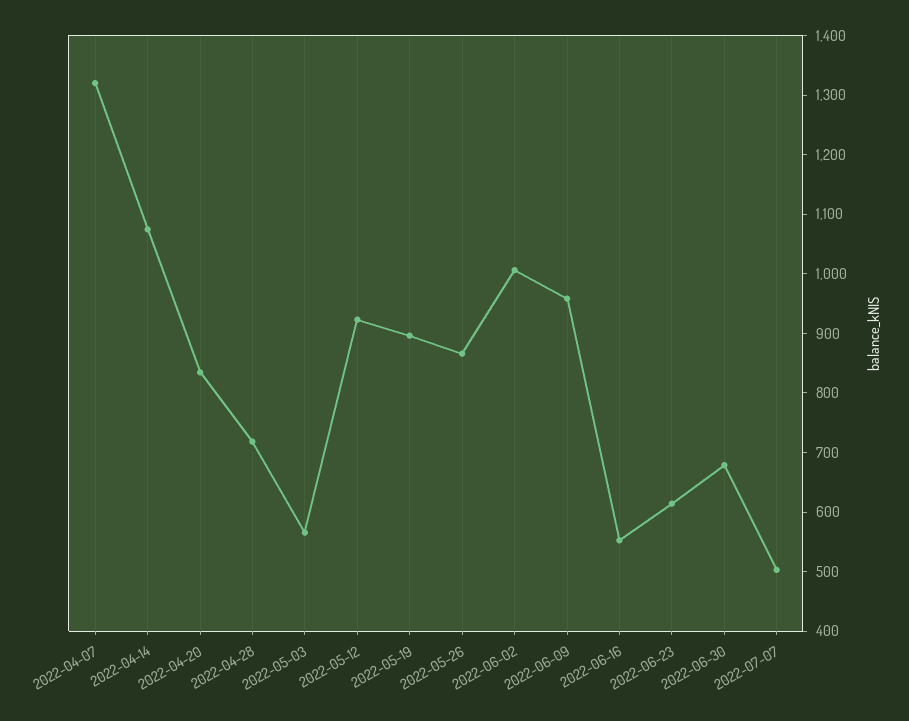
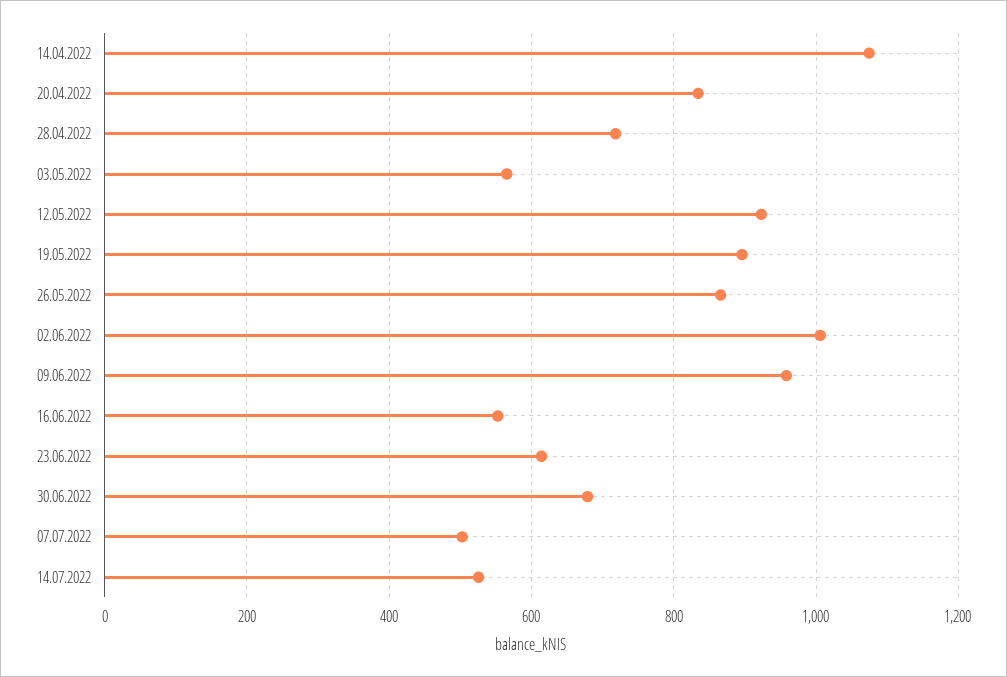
2022-04-07: 1320 -> none
14.07.2022: none -> 520

